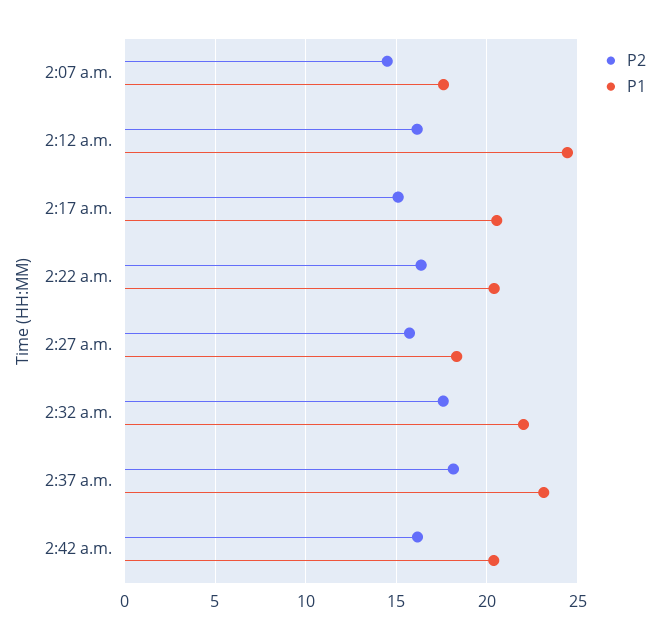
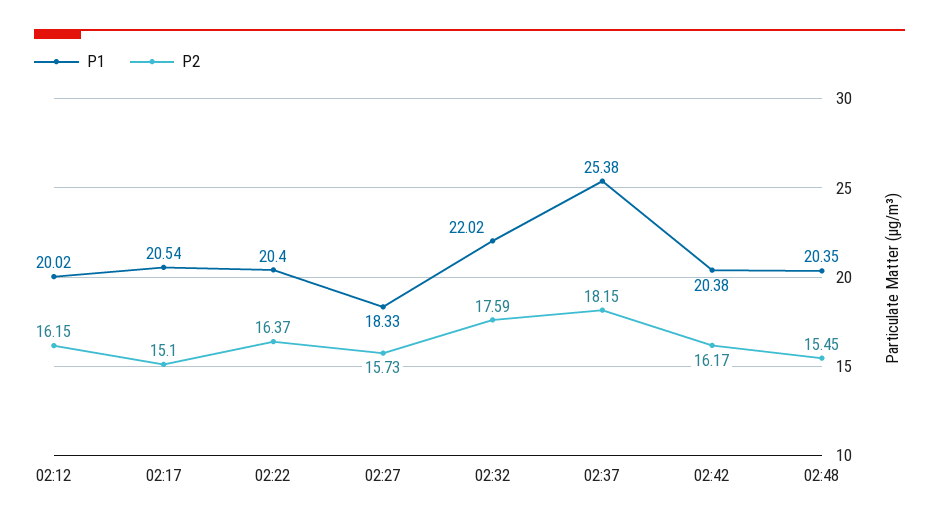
P2, 2:07 a.m.: 14.5 -> none
P1, 2:07 a.m.: 17.5 -> none
P1, 2:12 a.m.: 24.5 -> 20.02
P1, 2:37 a.m.: 23 -> 25.38
P1, 02:48: none -> 20.35
P2, 02:48: none -> 15.45

